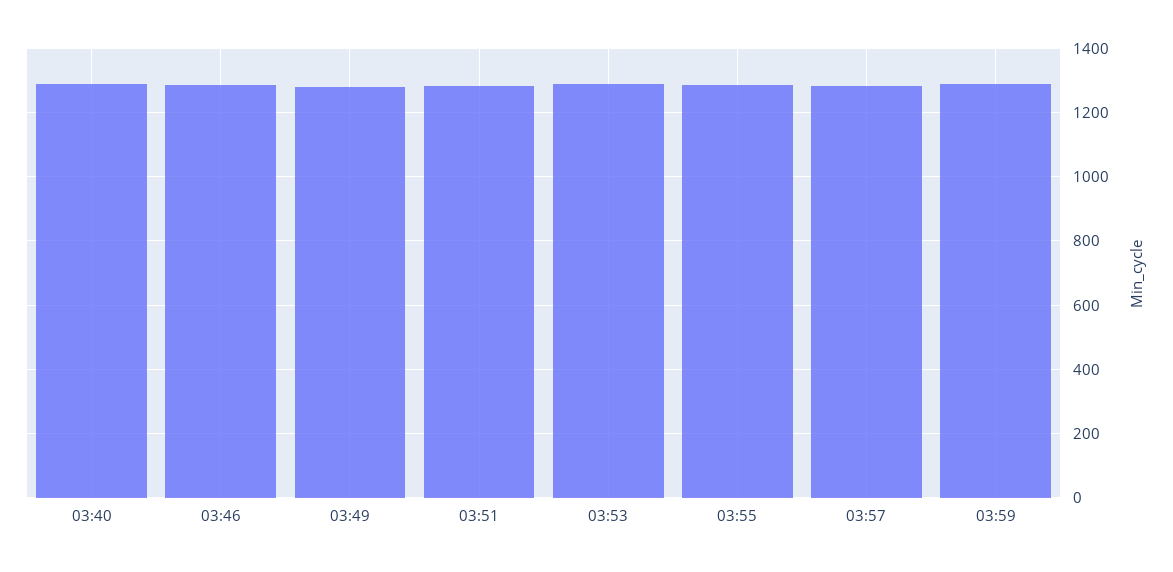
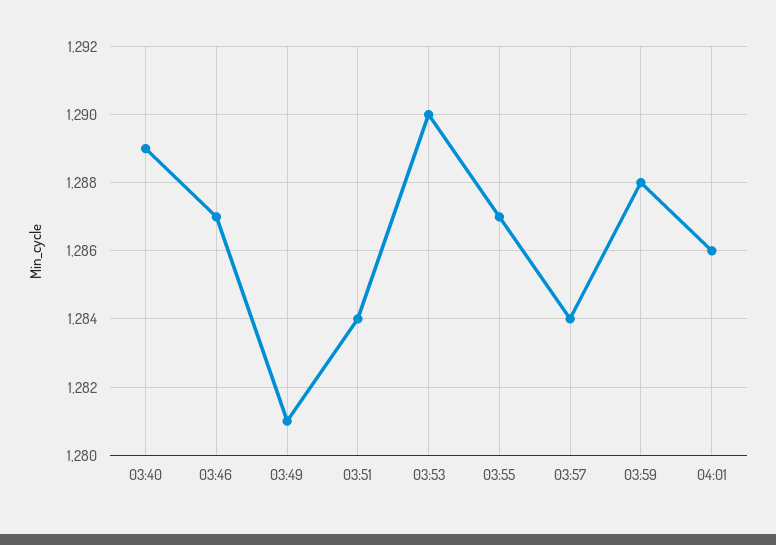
04:01: none -> 1286

